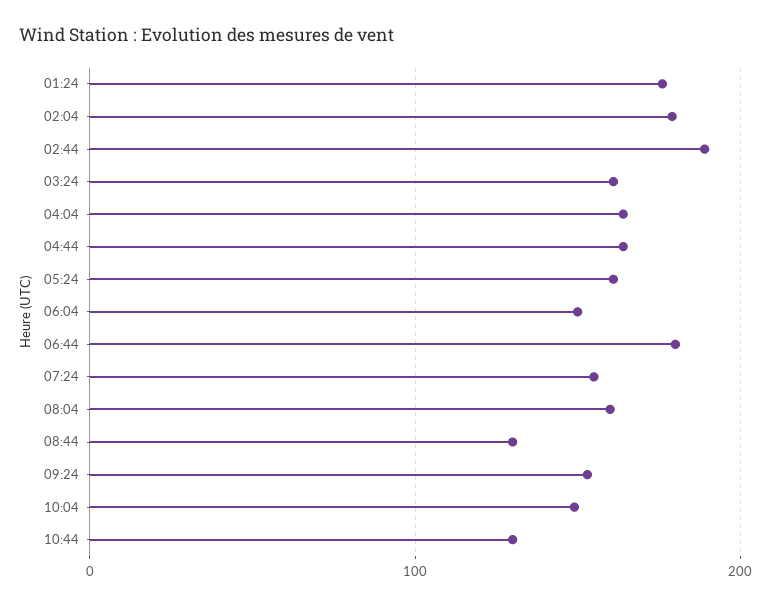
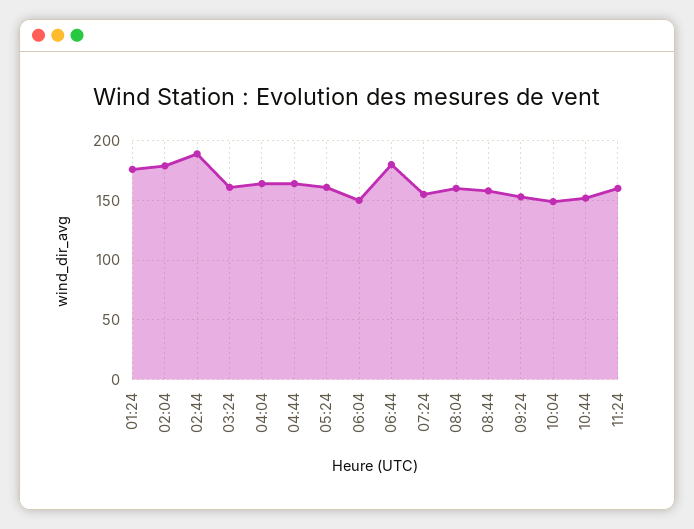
08:44: 130 -> 160
10:44: 130 -> 150
11:24: none -> 160

